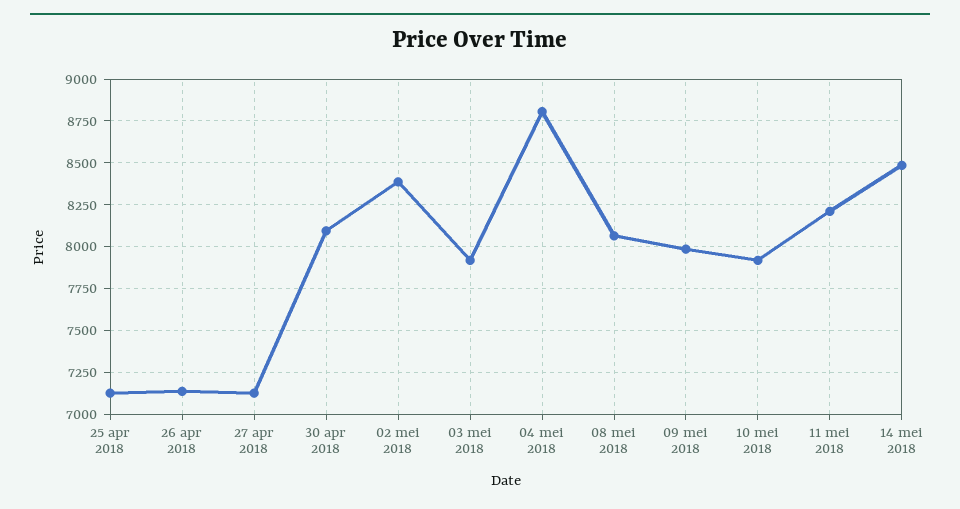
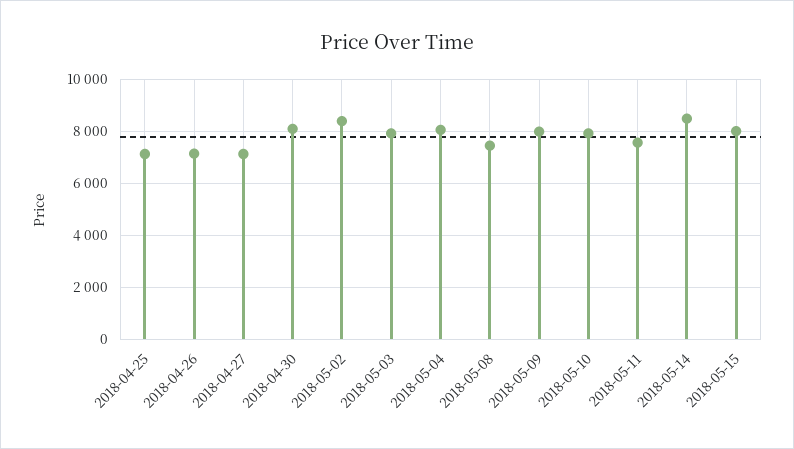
04 mei 2018: 8800 -> 8000
08 mei 2018: 8050 -> 7500
11 mei 2018: 8200 -> 7500
2018-05-15: none -> 8000

